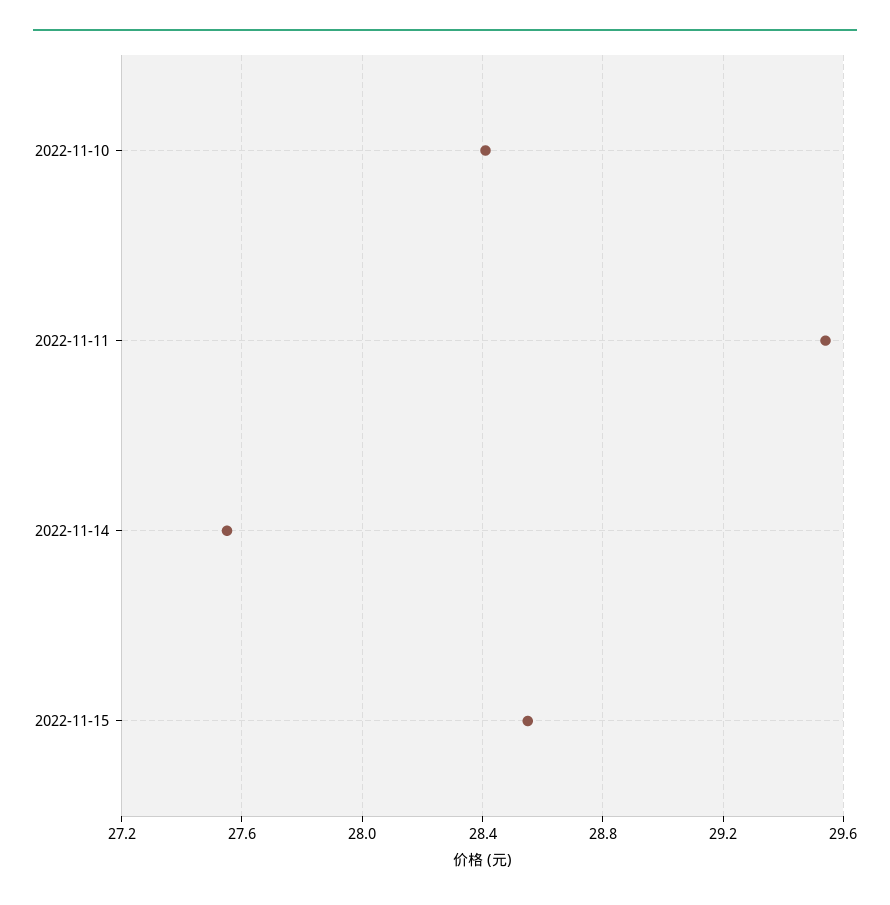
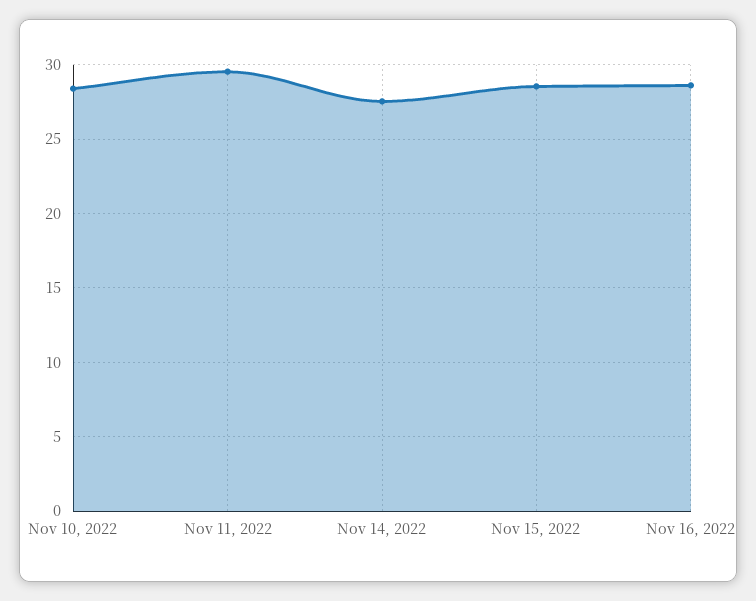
Nov 16, 2022: none -> 28.5

